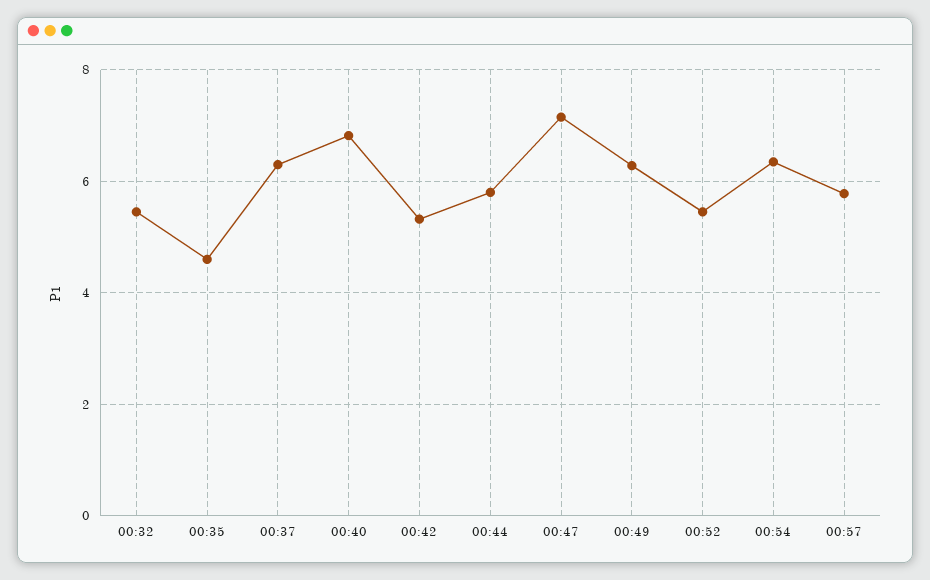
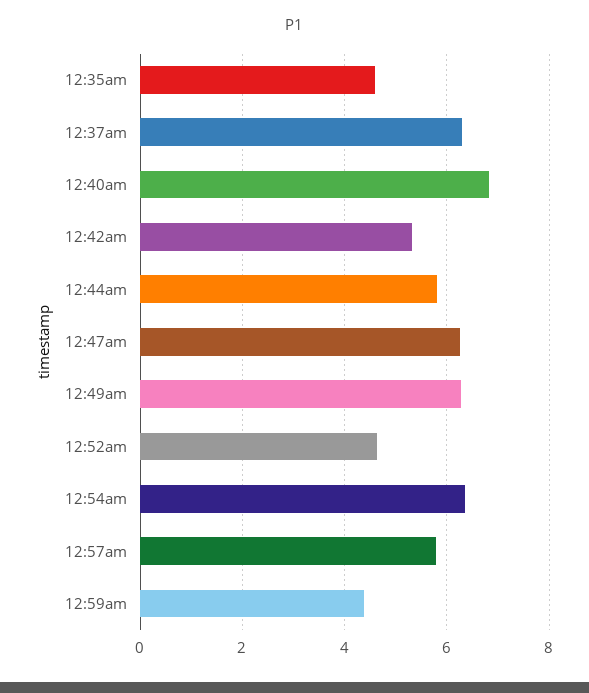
00:32: 5.4 -> none
00:47: 7.2 -> 6.2
00:52: 5.4 -> 4.6
12:59am: none -> 4.4

